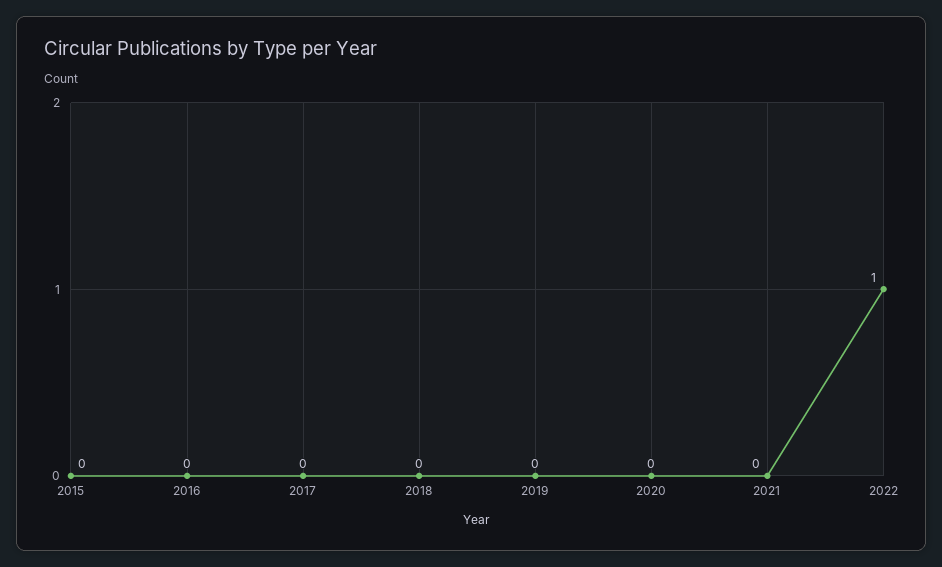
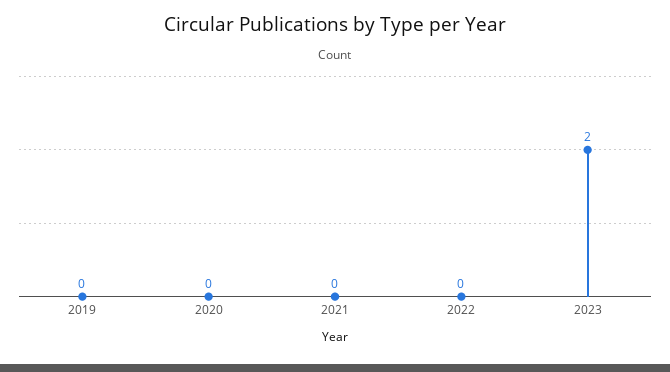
2015: 0 -> none
2016: 0 -> none
2017: 0 -> none
2018: 0 -> none
2022: 1 -> 0
2023: none -> 2

